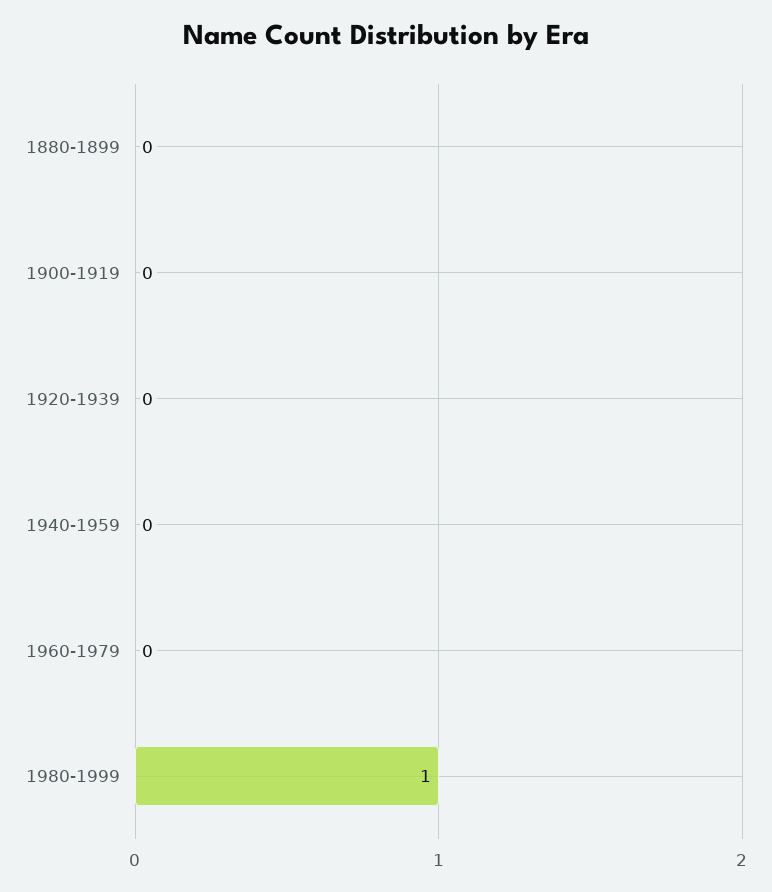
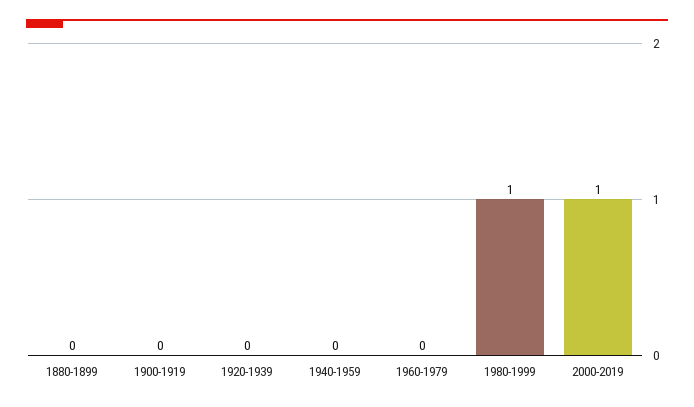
2000-2019: none -> 1

